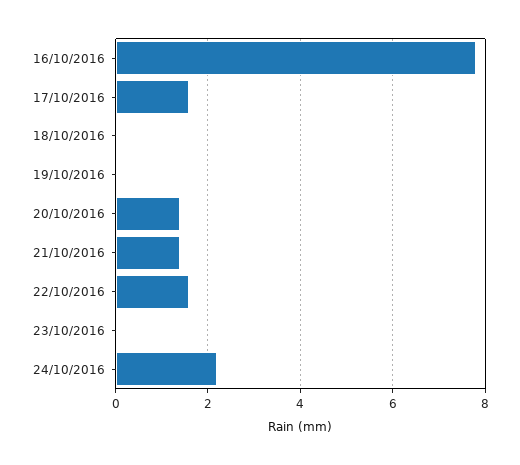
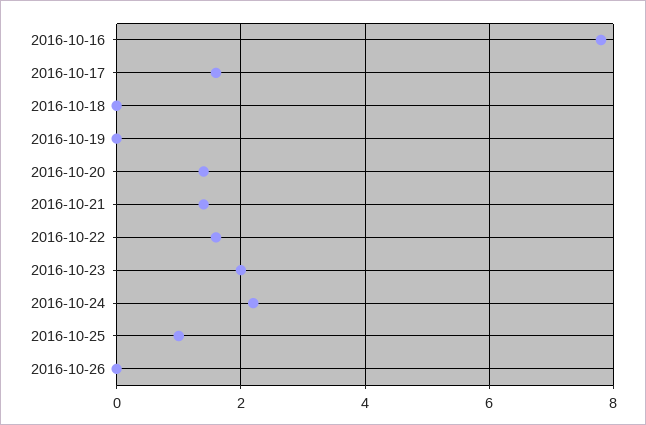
23/10/2016: 0 -> 2
2016-10-25: none -> 1
2016-10-26: none -> 0

